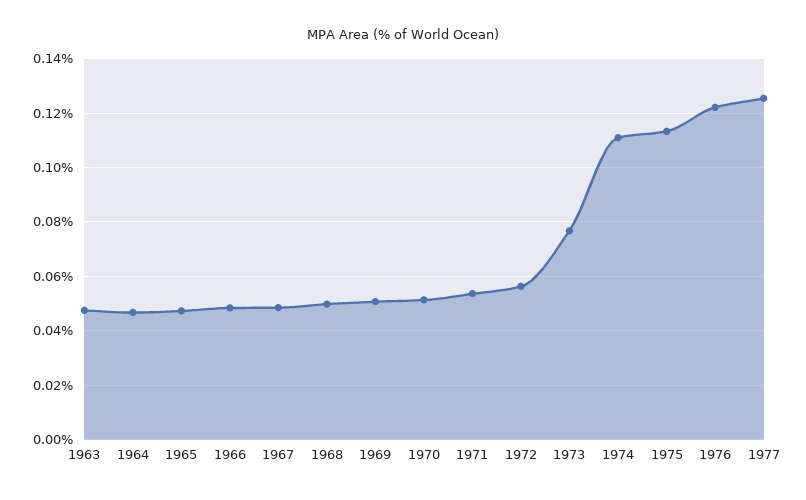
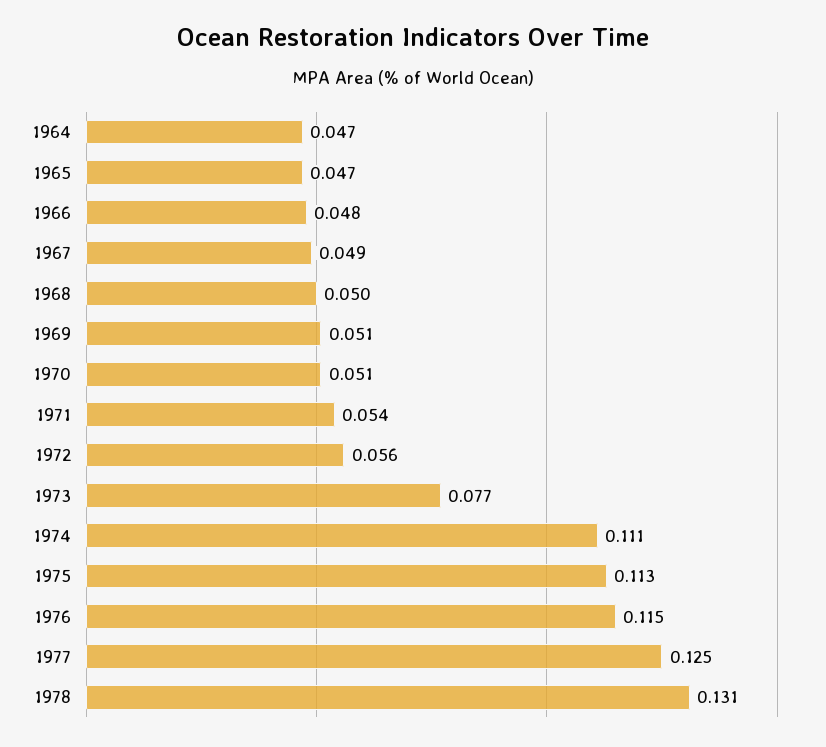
1963: 0.0475 -> none
1976: 0.1225 -> 0.115
1978: none -> 0.131

